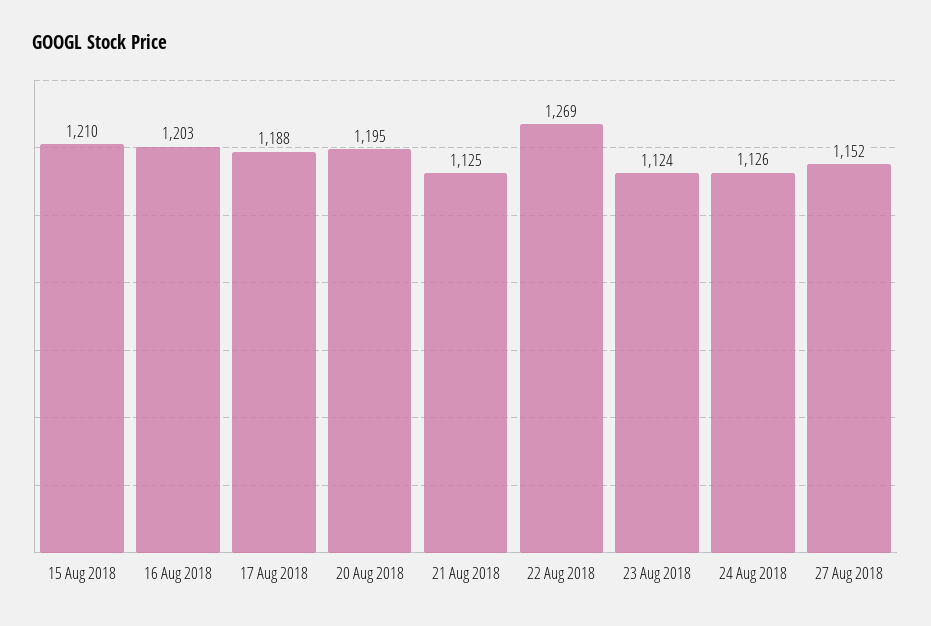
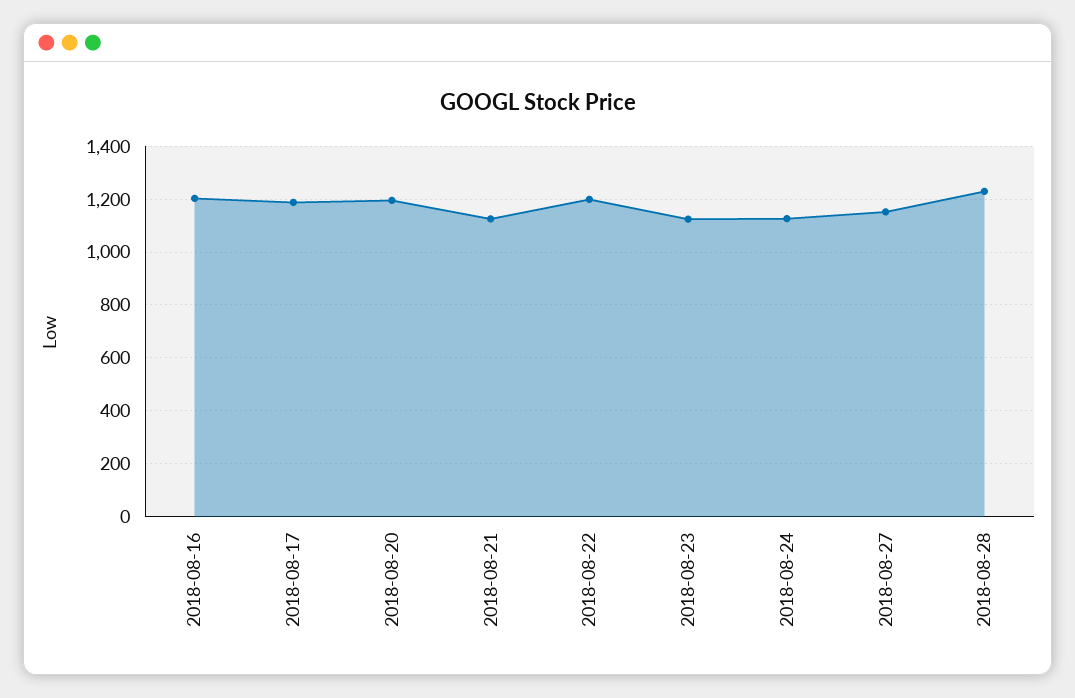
15 Aug 2018: 1210 -> none
22 Aug 2018: 1269 -> 1200
2018-08-28: none -> 1225

